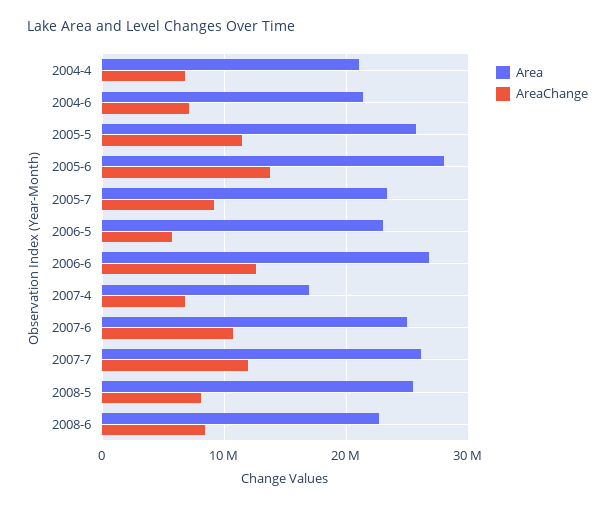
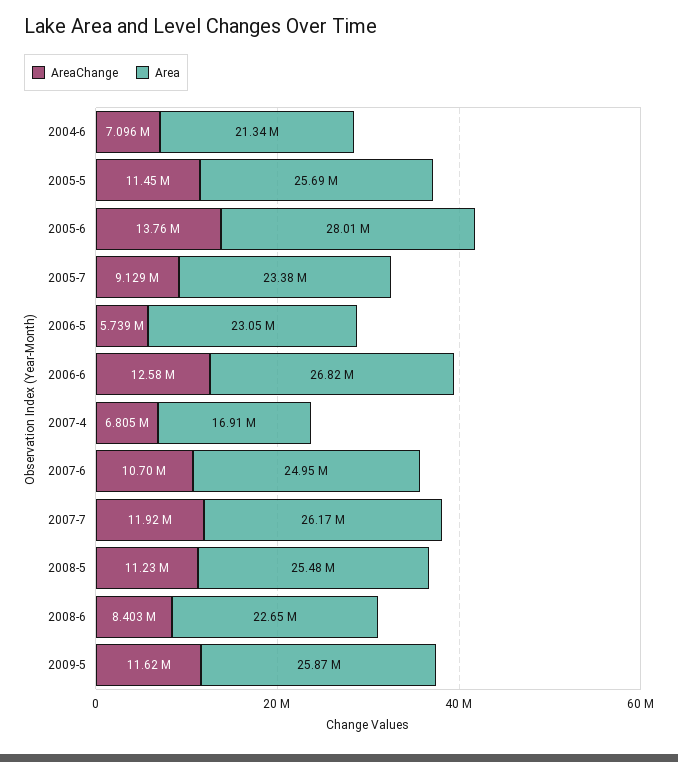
Area, 2004-4: 21000000 -> none
AreaChange, 2004-4: 7000000 -> none
AreaChange, 2008-5: 8000000 -> 11230000
AreaChange, 2009-5: none -> 11620000
Area, 2009-5: none -> 25870000

